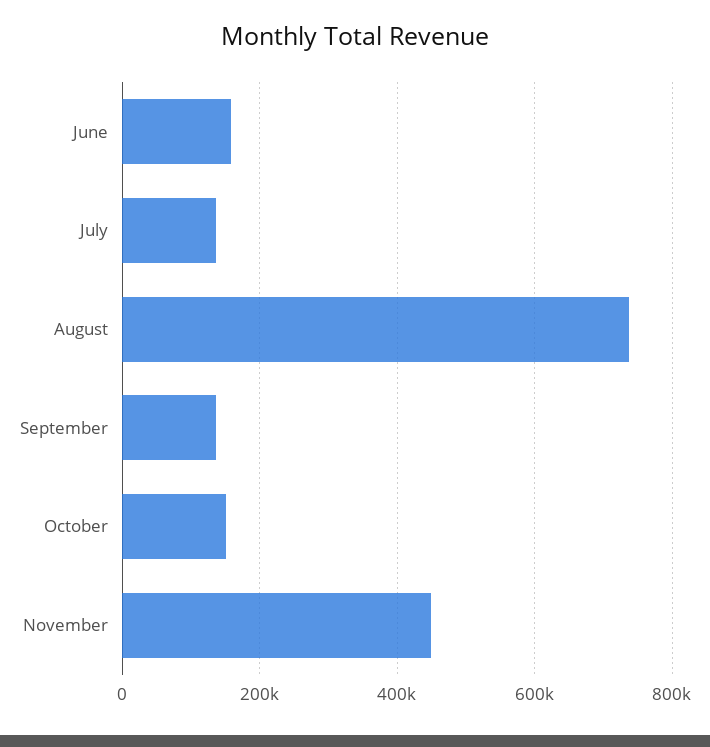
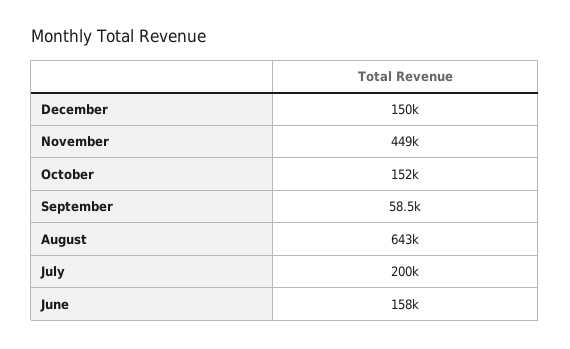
July: 140000 -> 200000
August: 740000 -> 643000
September: 140000 -> 58500
December: none -> 150000

